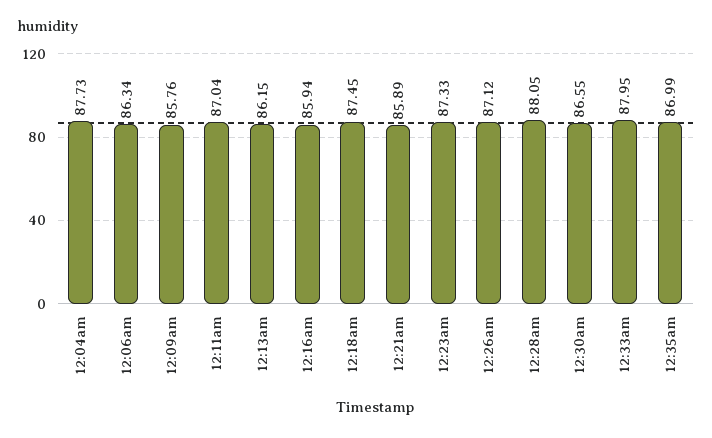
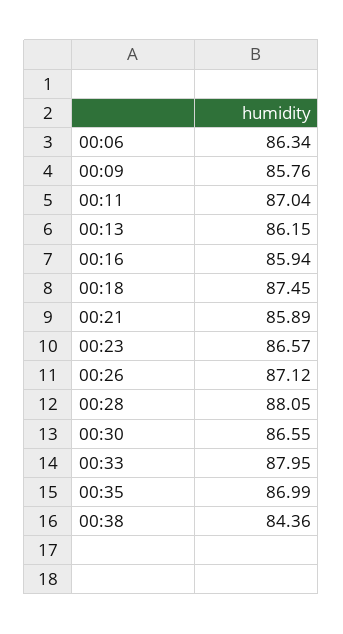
12:04am: 87.73 -> none
12:23am: 87.33 -> 86.57
00:38: none -> 84.36

